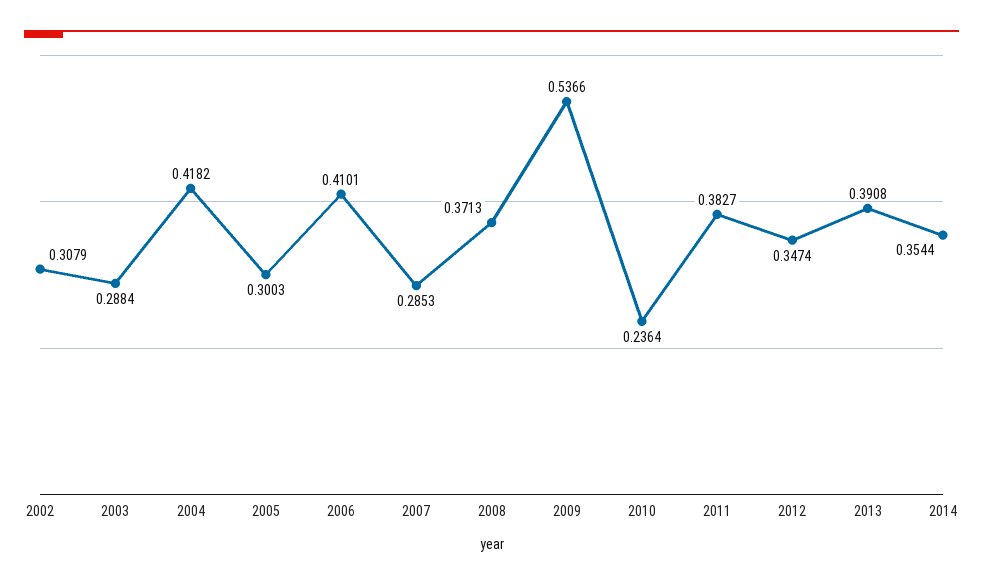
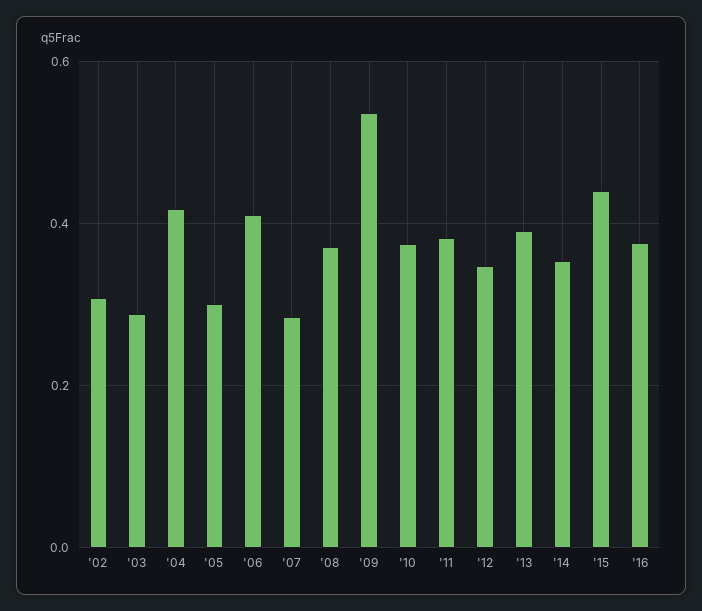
2010: 0.2364 -> 0.38
'15: none -> 0.44
'16: none -> 0.38

